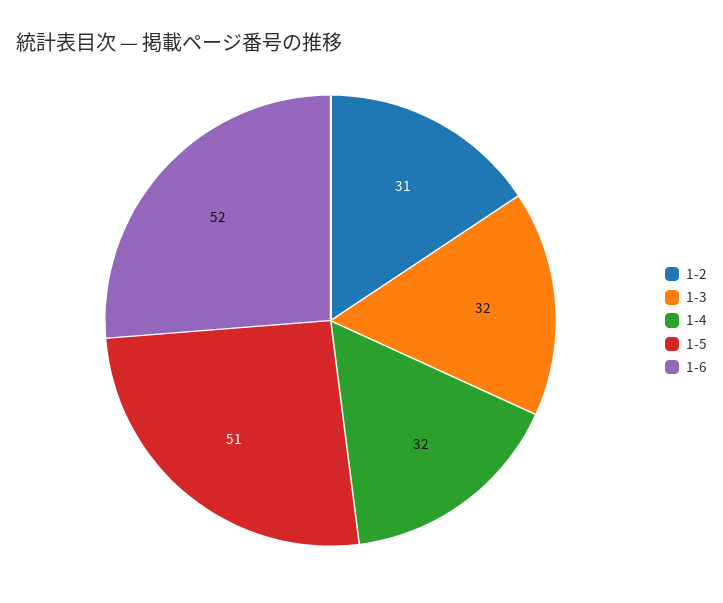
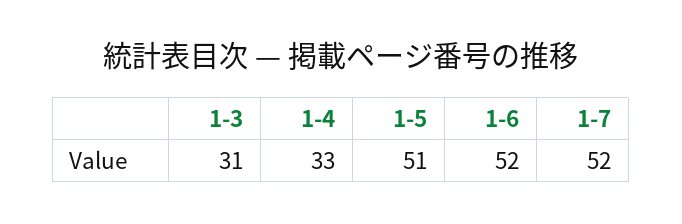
1-2: 31 -> none
1-3: 32 -> 31
1-4: 32 -> 33
1-7: none -> 52

